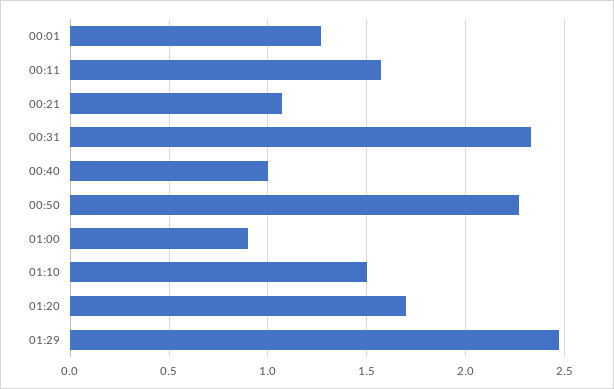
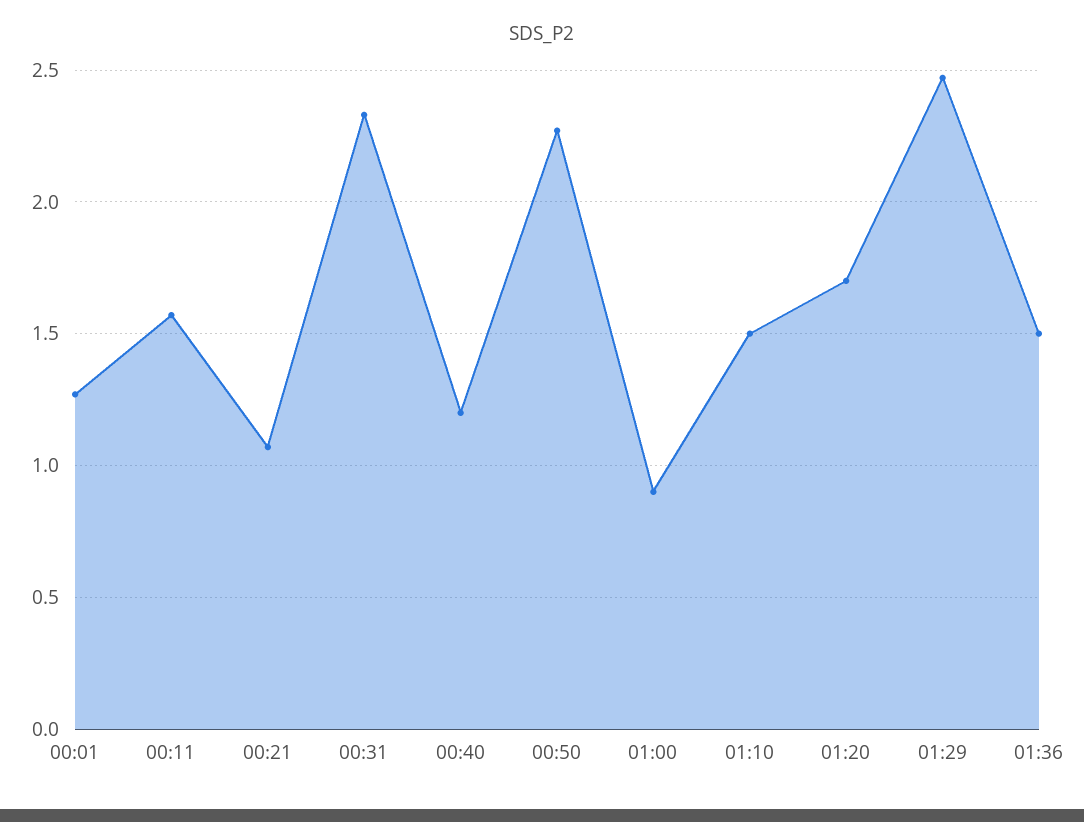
00:40: 1 -> 1.2
01:36: none -> 1.5

